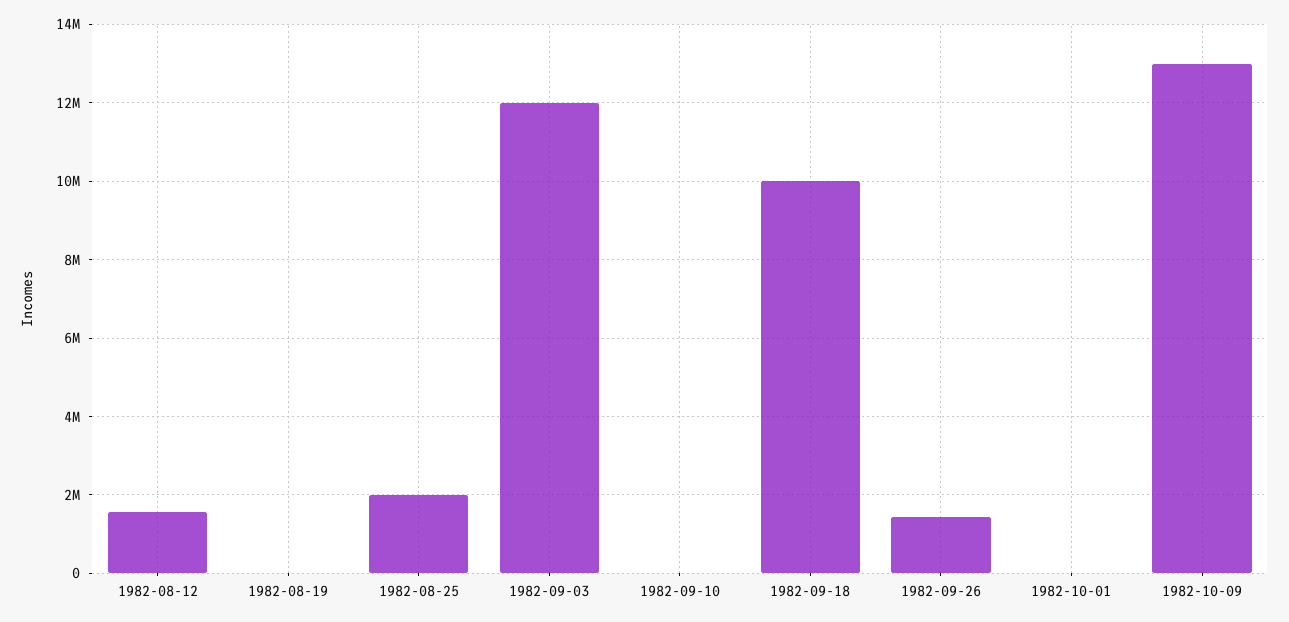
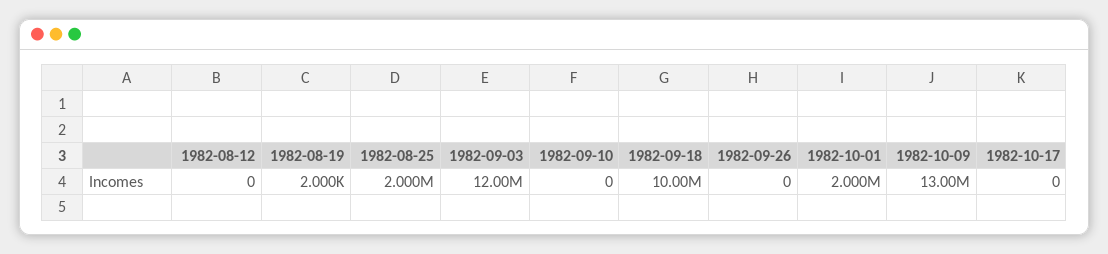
1982-08-12: 1600000 -> 0
1982-09-26: 1400000 -> 0
1982-10-01: 0 -> 2000000
1982-10-17: none -> 0

